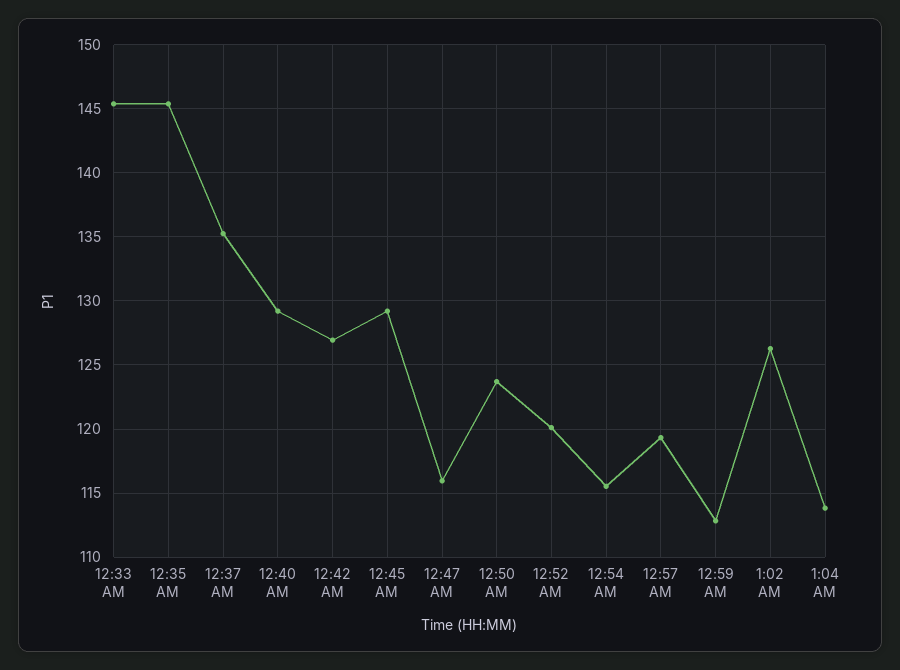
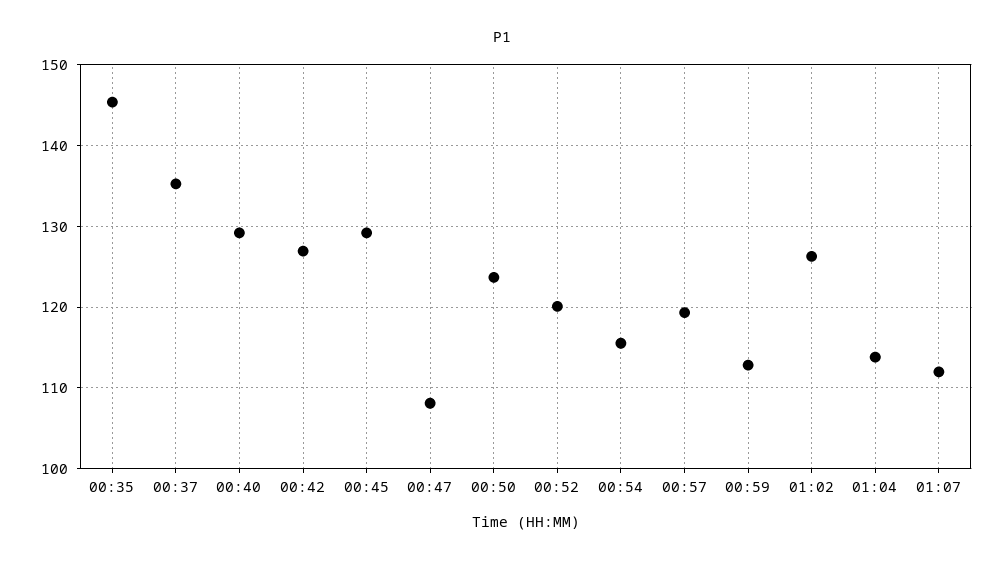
12:33 AM: 145.5 -> none
12:47 AM: 116 -> 108
01:07: none -> 112

